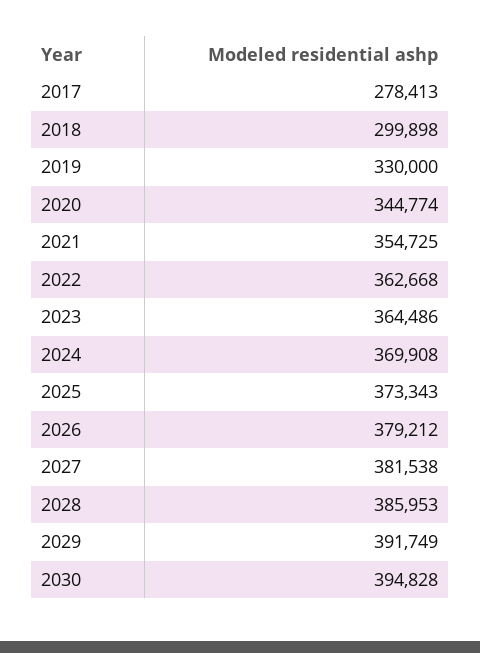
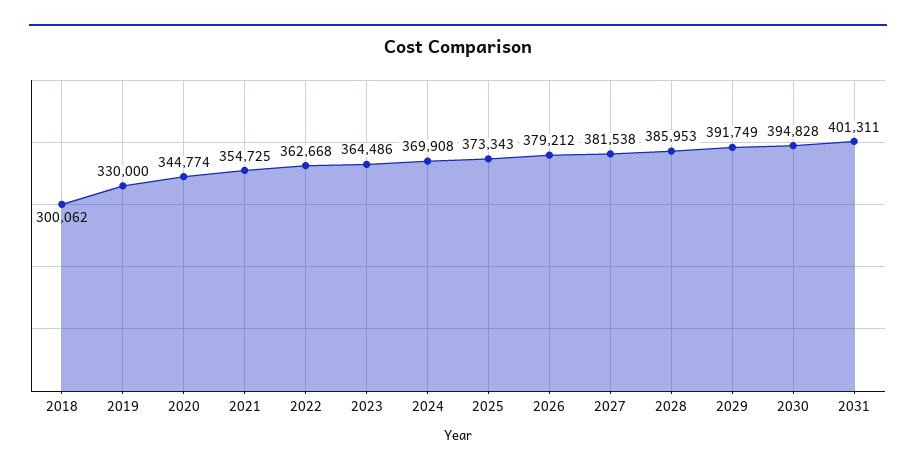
2017: 278413 -> none
2018: 299898 -> 300062
2031: none -> 401311

